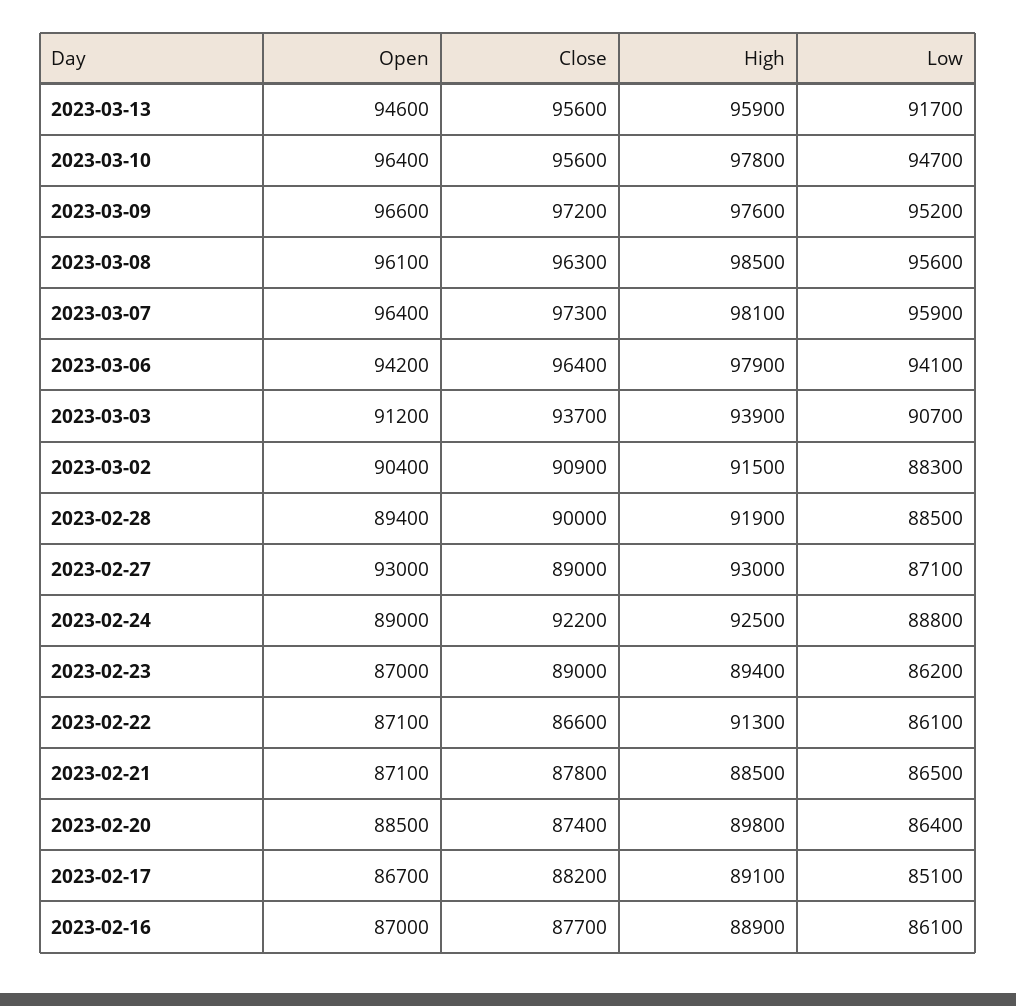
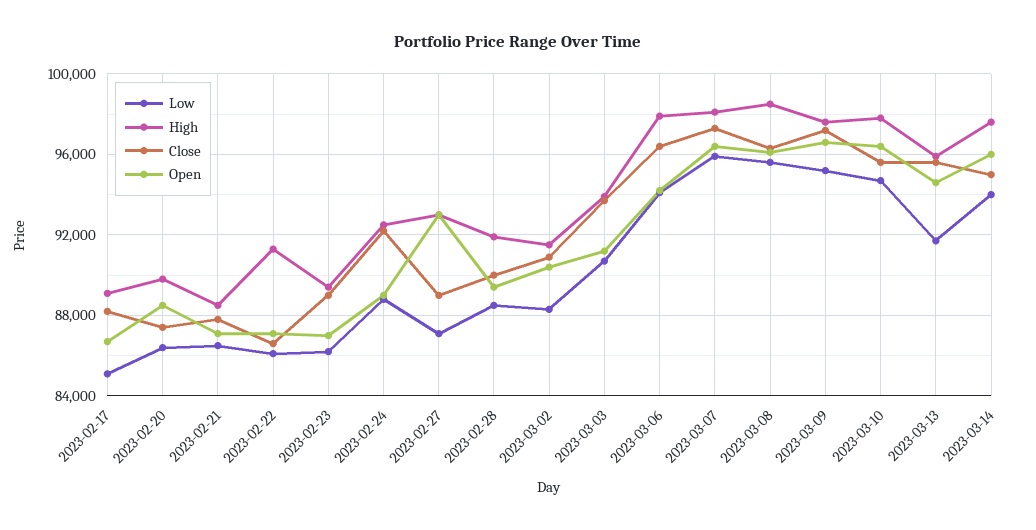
Open, 2023-02-16: 87000 -> none
Close, 2023-02-16: 87700 -> none
High, 2023-02-16: 88900 -> none
Low, 2023-02-16: 86100 -> none
Low, 2023-03-14: none -> 94000
High, 2023-03-14: none -> 97500
Close, 2023-03-14: none -> 95000
Open, 2023-03-14: none -> 96000

